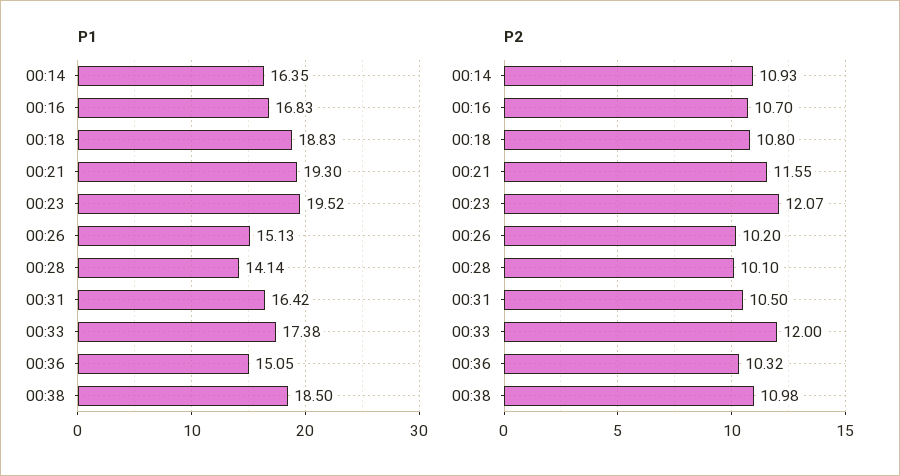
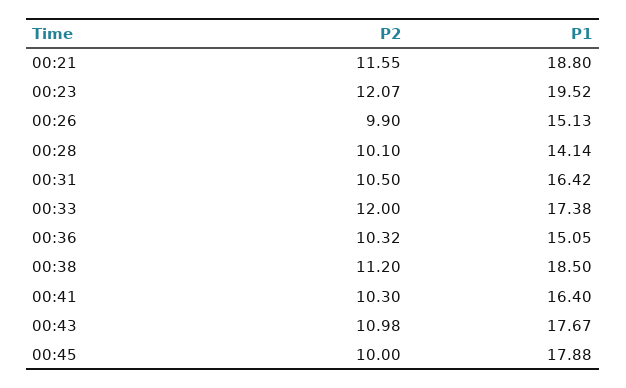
P1, 00:14: 16.35 -> none
P1, 00:16: 16.83 -> none
P1, 00:18: 18.83 -> none
P1, 00:21: 19.3 -> 18.8
P2, 00:14: 10.93 -> none
P2, 00:16: 10.7 -> none
P2, 00:18: 10.8 -> none
P2, 00:26: 10.2 -> 9.9
P2, 00:38: 10.98 -> 11.2
P2, 00:41: none -> 10.3
P1, 00:41: none -> 16.4
P2, 00:43: none -> 10.98
P1, 00:43: none -> 17.67
P2, 00:45: none -> 10
P1, 00:45: none -> 17.88

